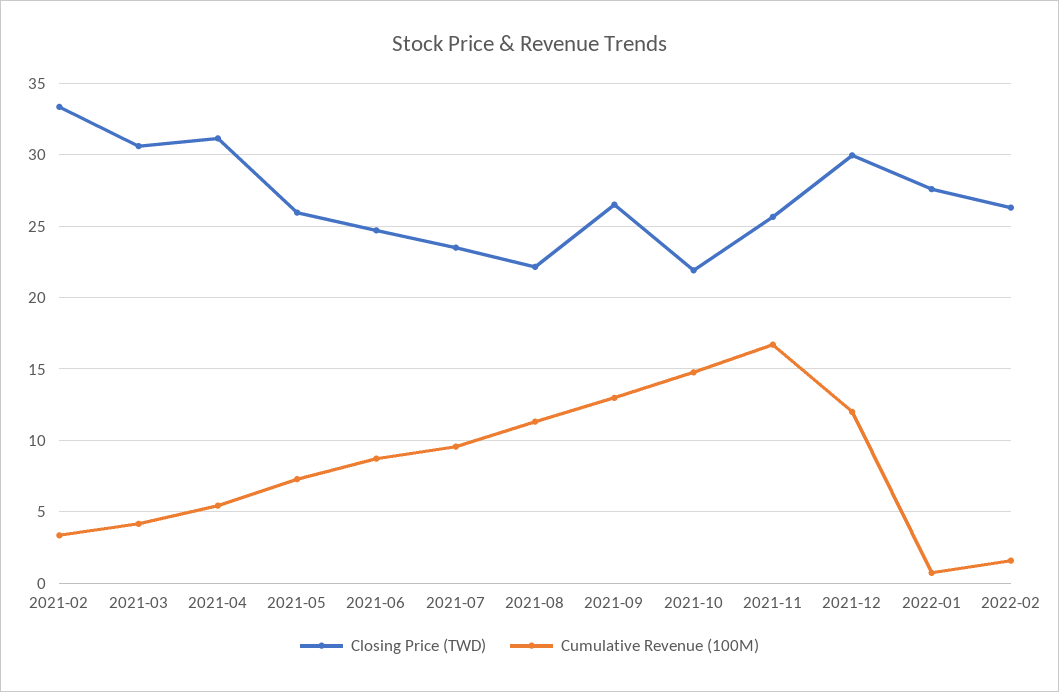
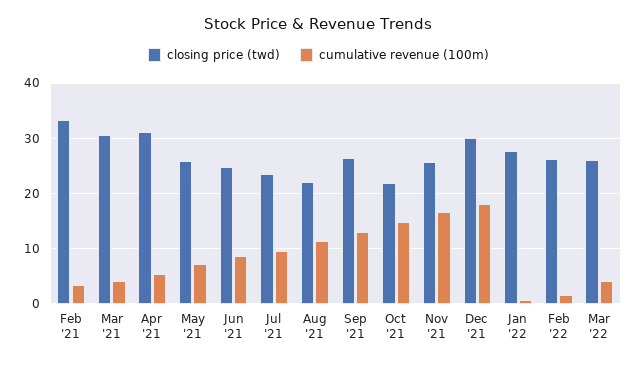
Cumulative Revenue (100M), 2021-12: 12 -> 18
Closing Price (TWD), Mar '22: none -> 26
Cumulative Revenue (100M), Mar '22: none -> 4

